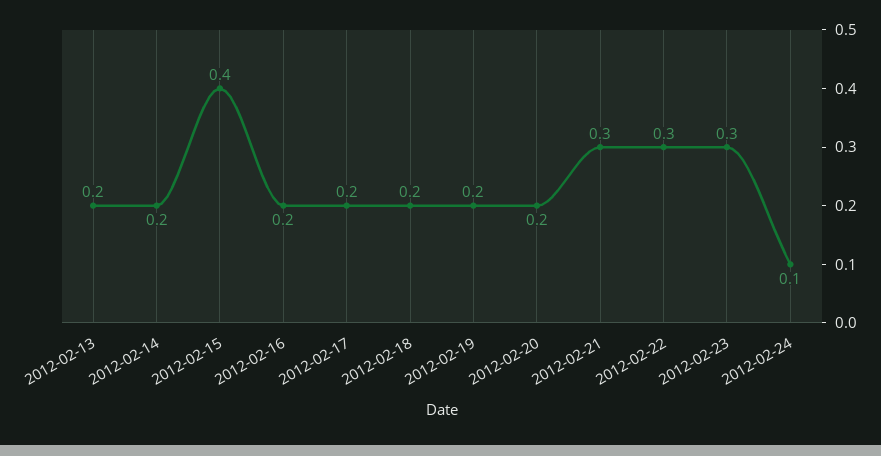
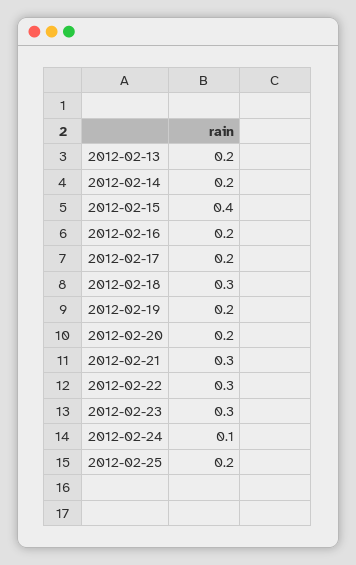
2012-02-18: 0.2 -> 0.3
2012-02-25: none -> 0.2

